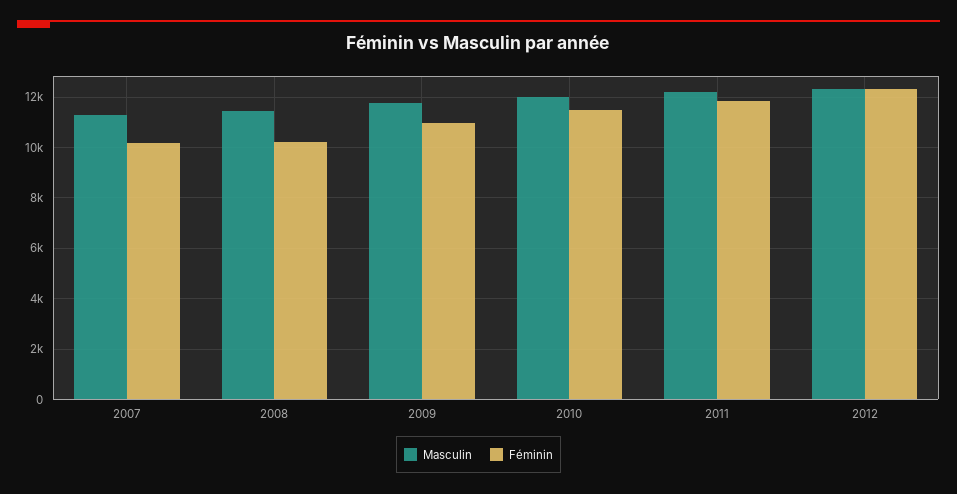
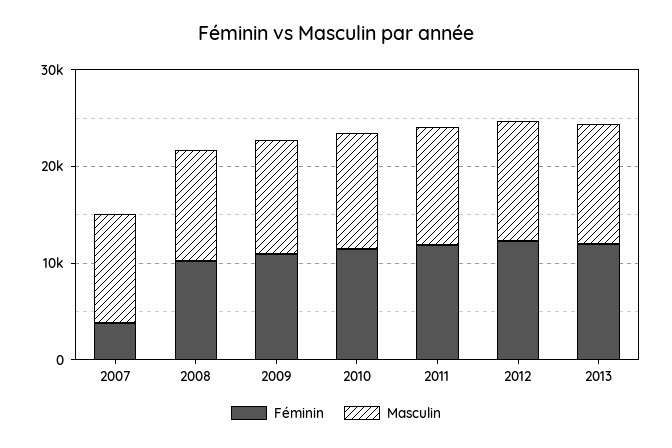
Féminin, 2007: 10250 -> 4000
Féminin, 2013: none -> 12000
Masculin, 2013: none -> 12000

